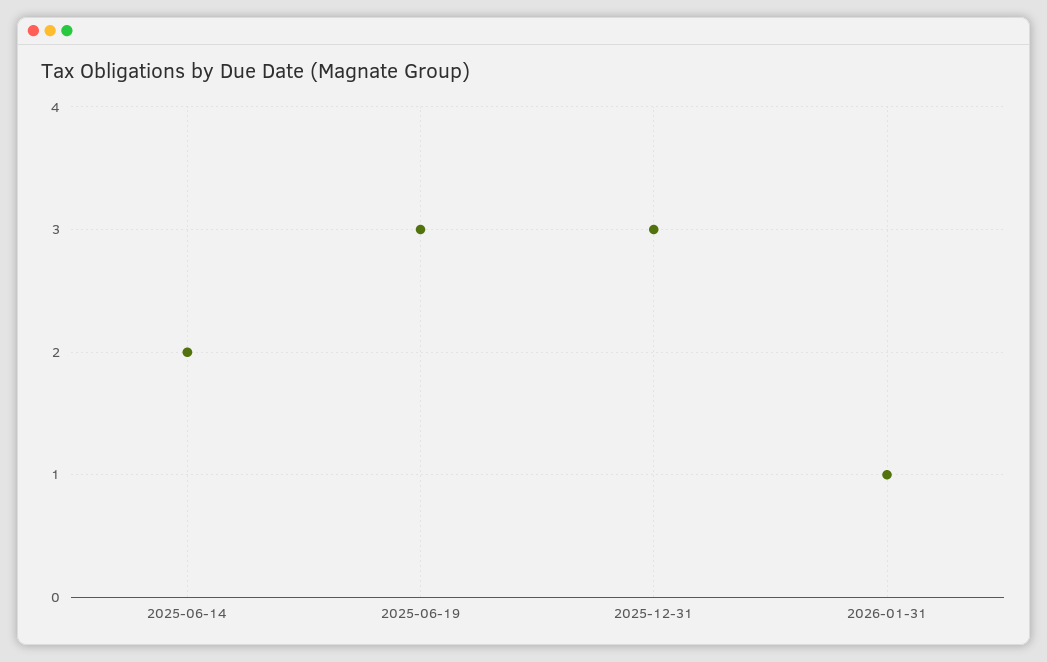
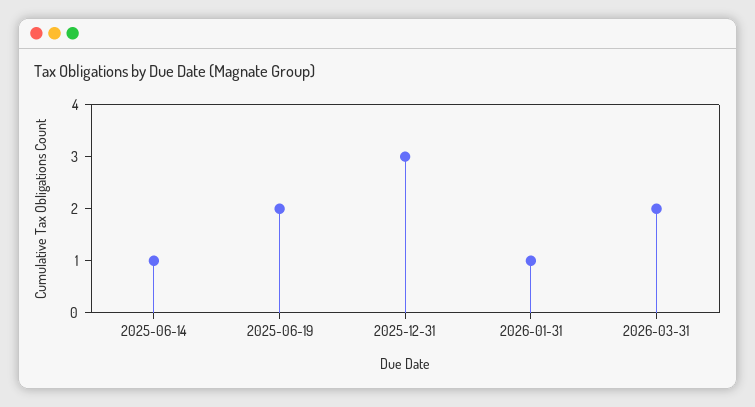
2025-06-14: 2 -> 1
2025-06-19: 3 -> 2
2026-03-31: none -> 2

